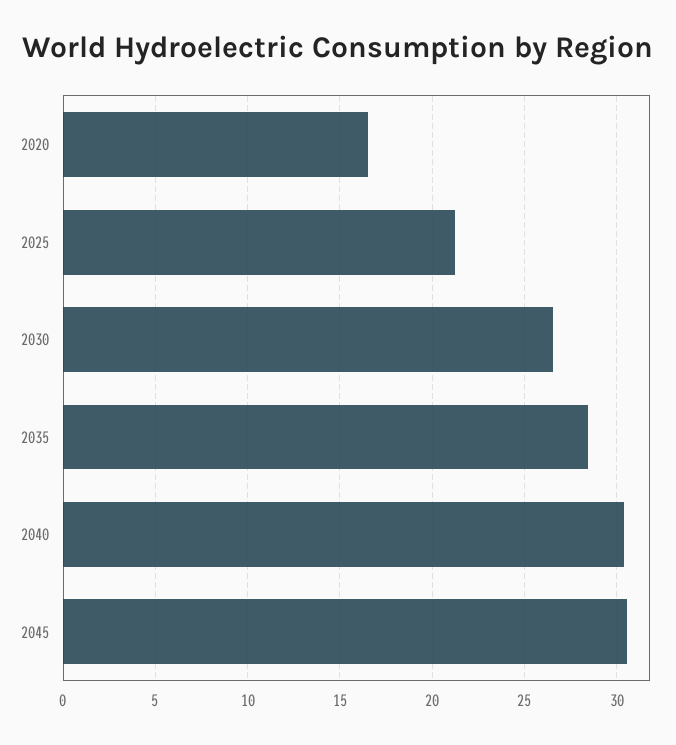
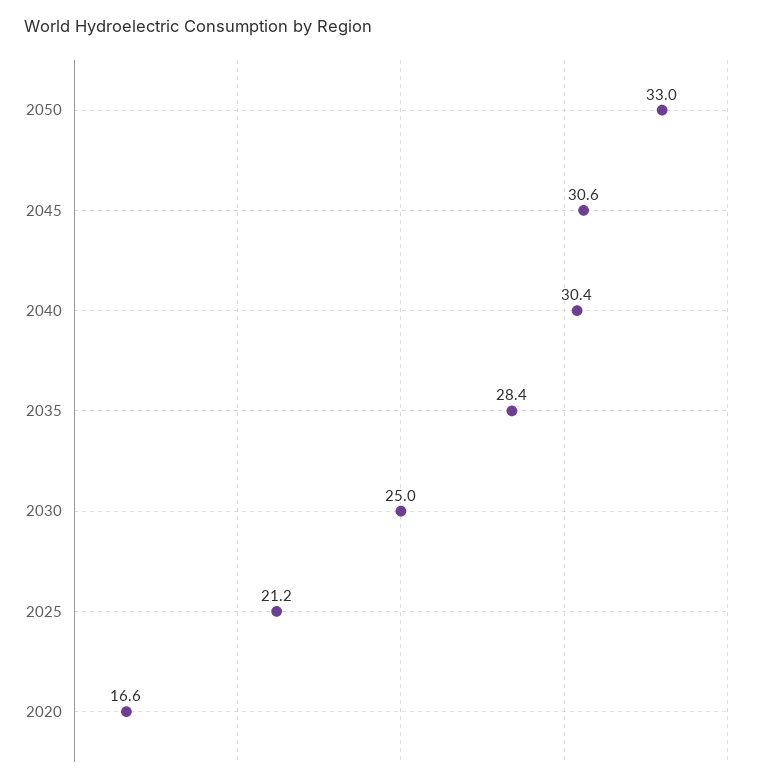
2030: 26.5 -> 25
2050: none -> 33

